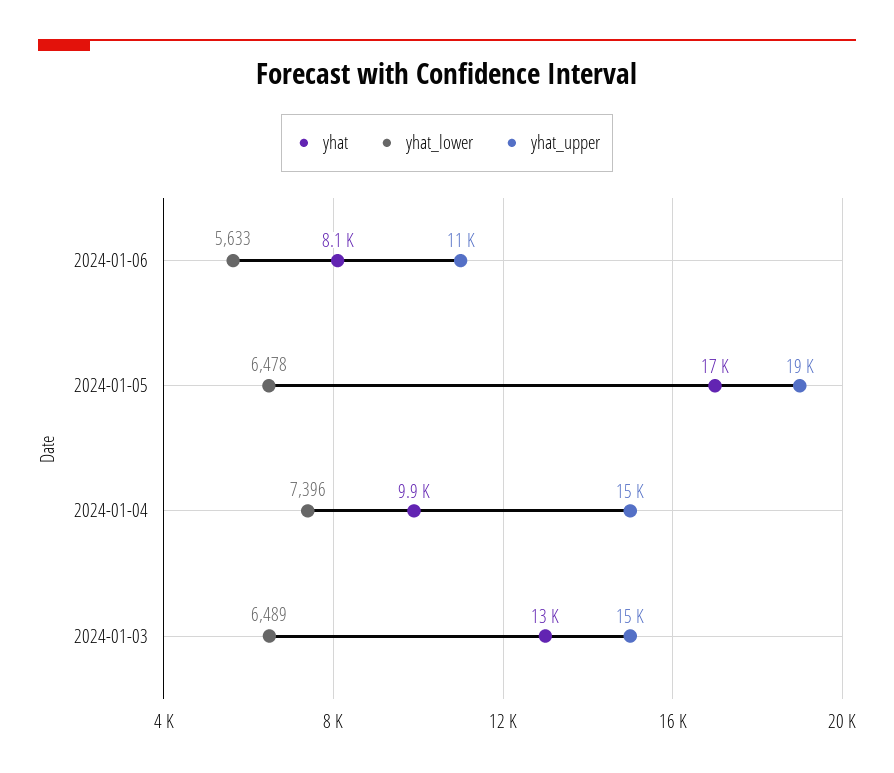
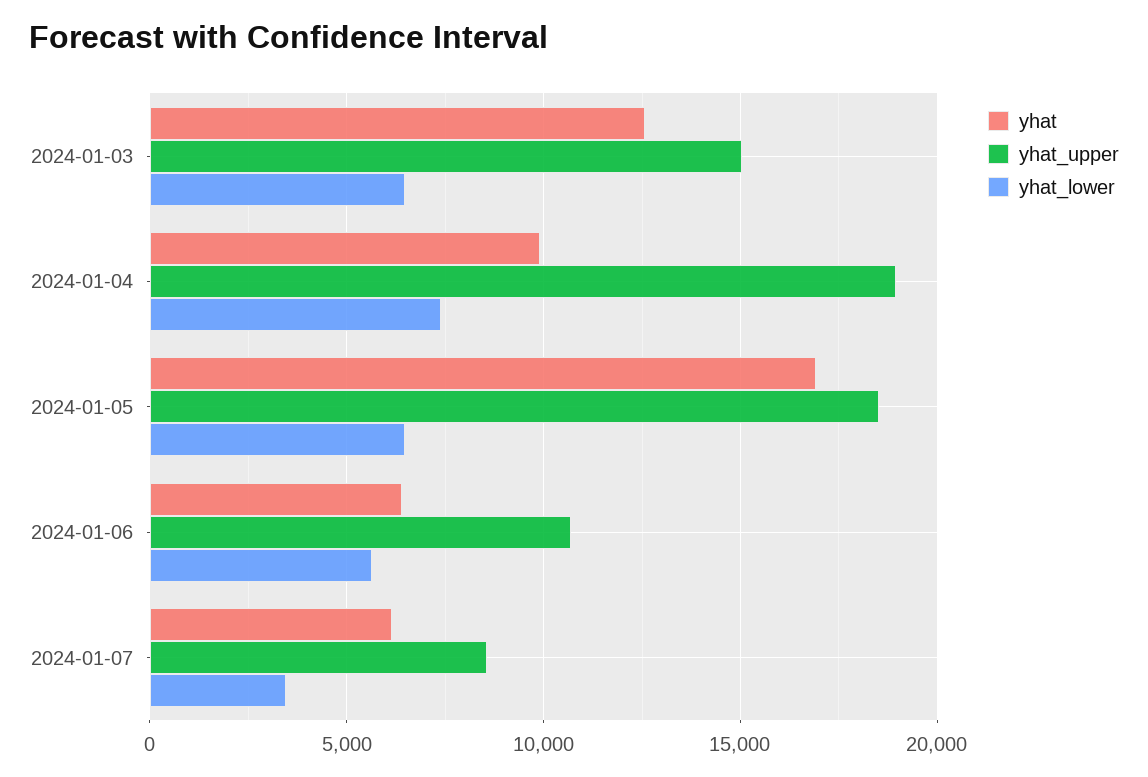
yhat, 2024-01-06: 8100 -> 6500
yhat_upper, 2024-01-04: 15000 -> 19000
yhat, 2024-01-07: none -> 6000
yhat_upper, 2024-01-07: none -> 8500
yhat_lower, 2024-01-07: none -> 3500

